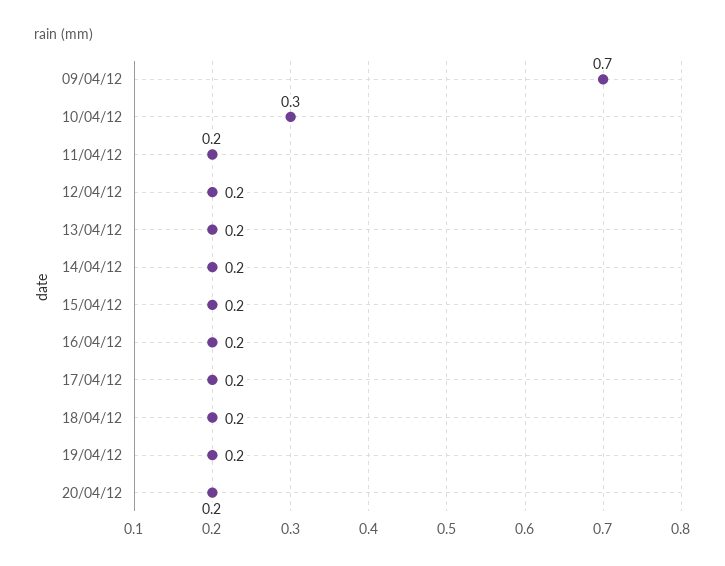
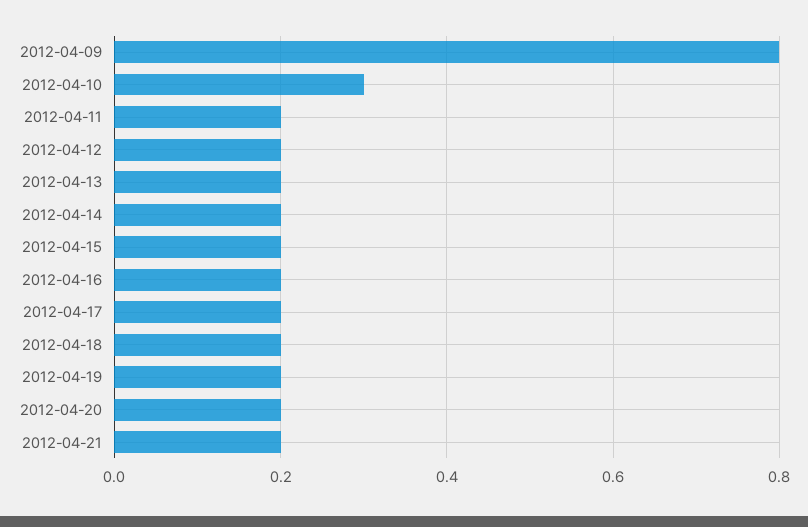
09/04/12: 0.7 -> 0.8
2012-04-21: none -> 0.2

